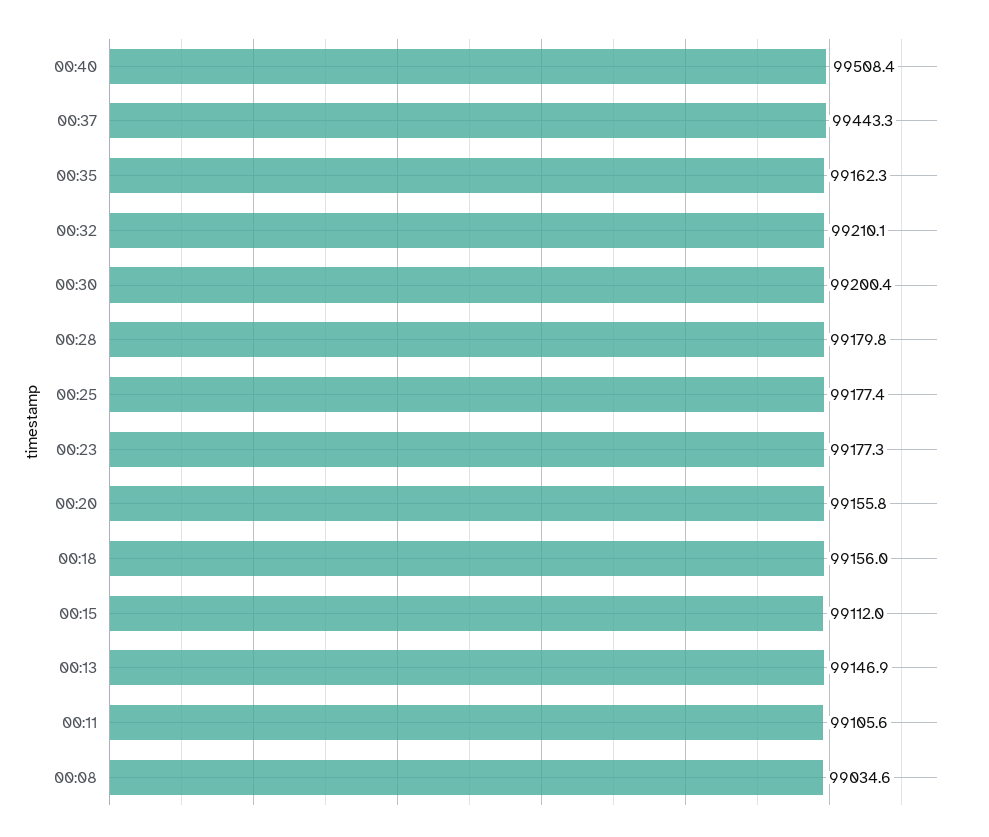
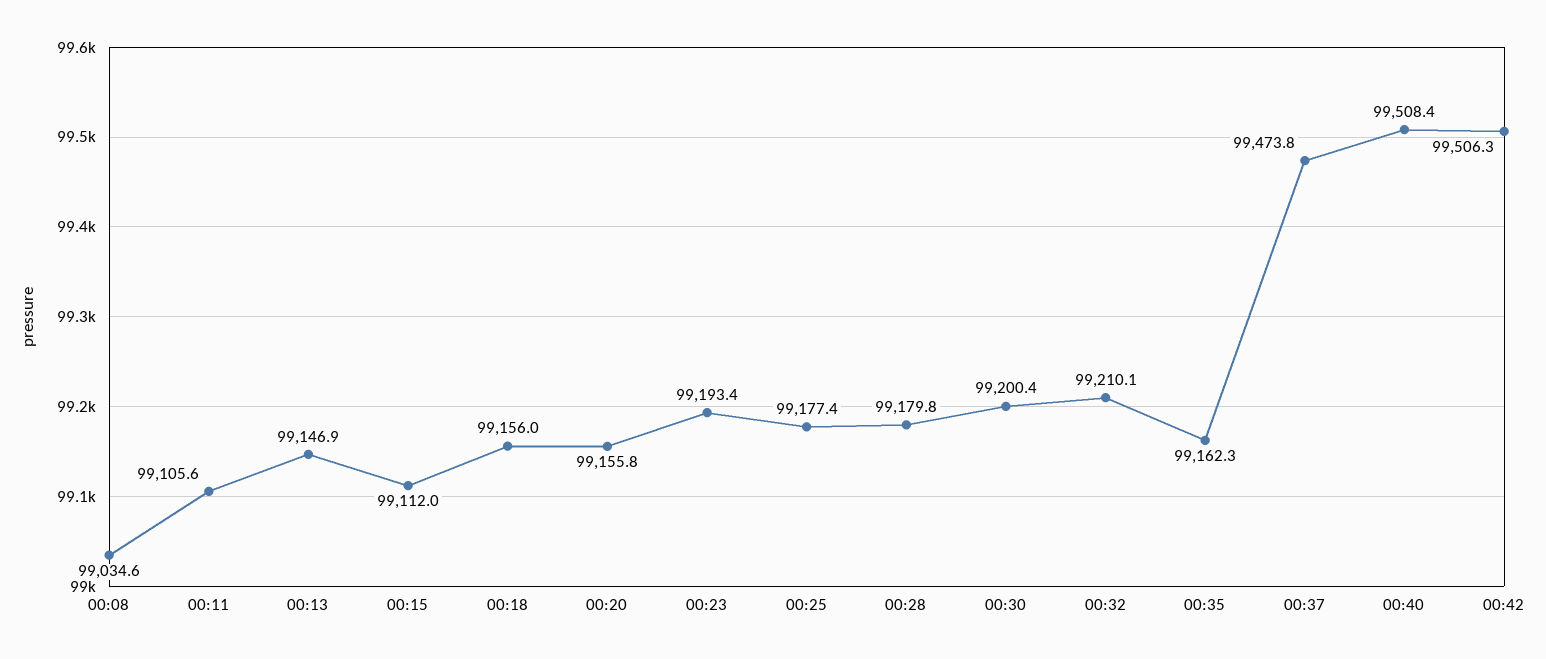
00:37: 99443.3 -> 99473.8
00:23: 99177.3 -> 99193.4
00:42: none -> 99506.3

